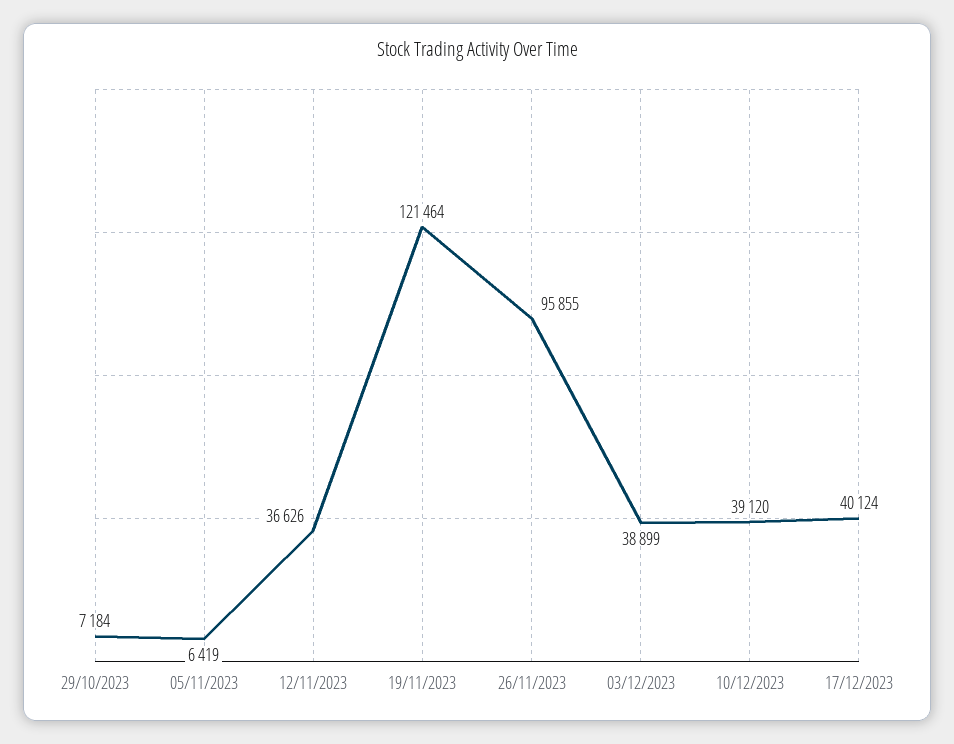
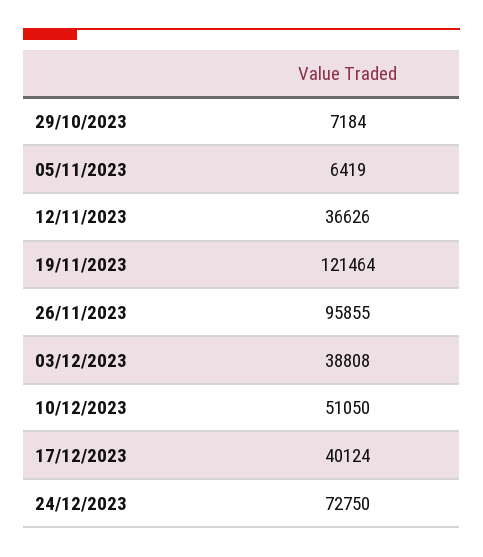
03/12/2023: 38899 -> 38808
10/12/2023: 39120 -> 51050
24/12/2023: none -> 72750

